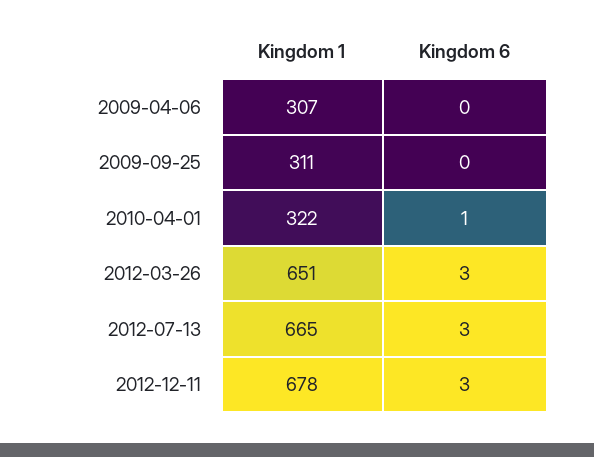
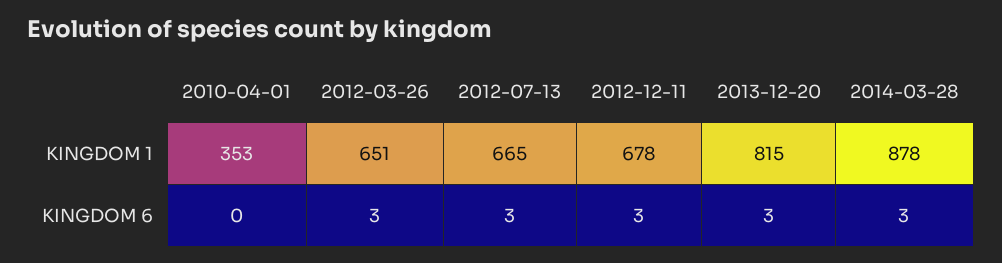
Kingdom 1, 2009-04-06: 307 -> none
Kingdom 6, 2009-04-06: 0 -> none
Kingdom 1, 2009-09-25: 311 -> none
Kingdom 6, 2009-09-25: 0 -> none
Kingdom 1, 2010-04-01: 322 -> 353
Kingdom 6, 2010-04-01: 1 -> 0
Kingdom 1, 2013-12-20: none -> 815
Kingdom 1, 2014-03-28: none -> 878
Kingdom 6, 2013-12-20: none -> 3
Kingdom 6, 2014-03-28: none -> 3

